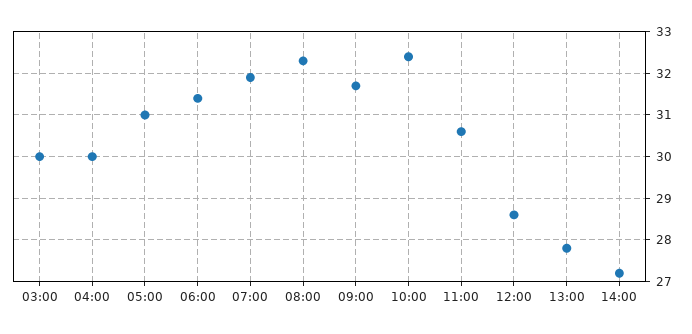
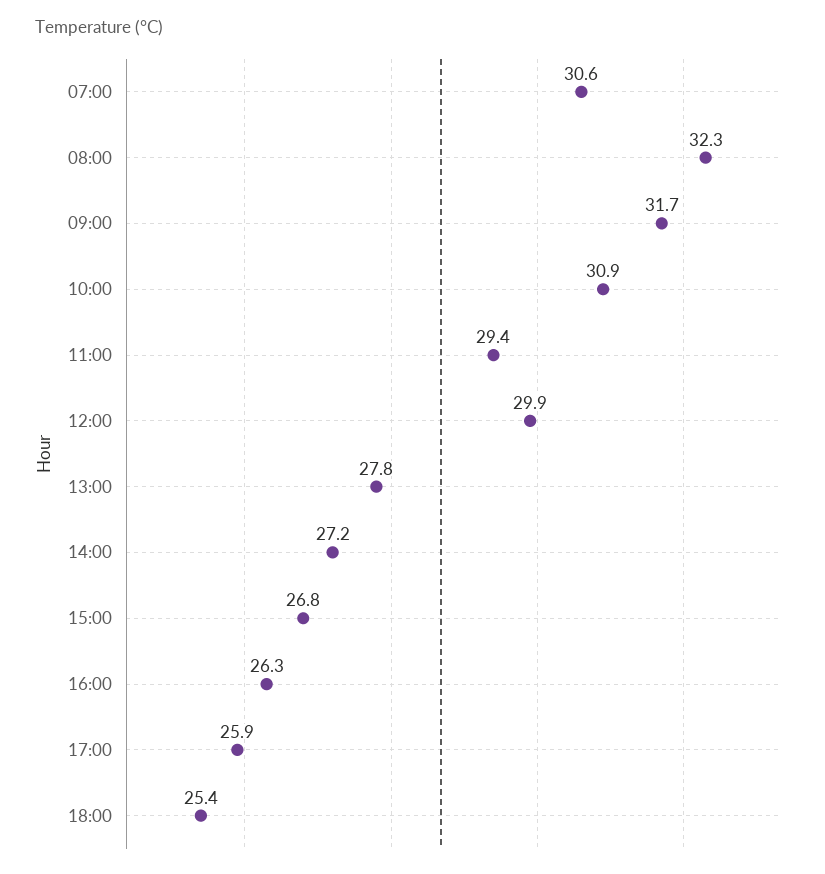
03:00: 30 -> none
04:00: 30 -> none
05:00: 31 -> none
06:00: 31.5 -> none
07:00: 32 -> 30.6
10:00: 32.5 -> 30.9
11:00: 30.5 -> 29.4
12:00: 28.5 -> 29.9
15:00: none -> 26.8
16:00: none -> 26.3
17:00: none -> 25.9
18:00: none -> 25.4

